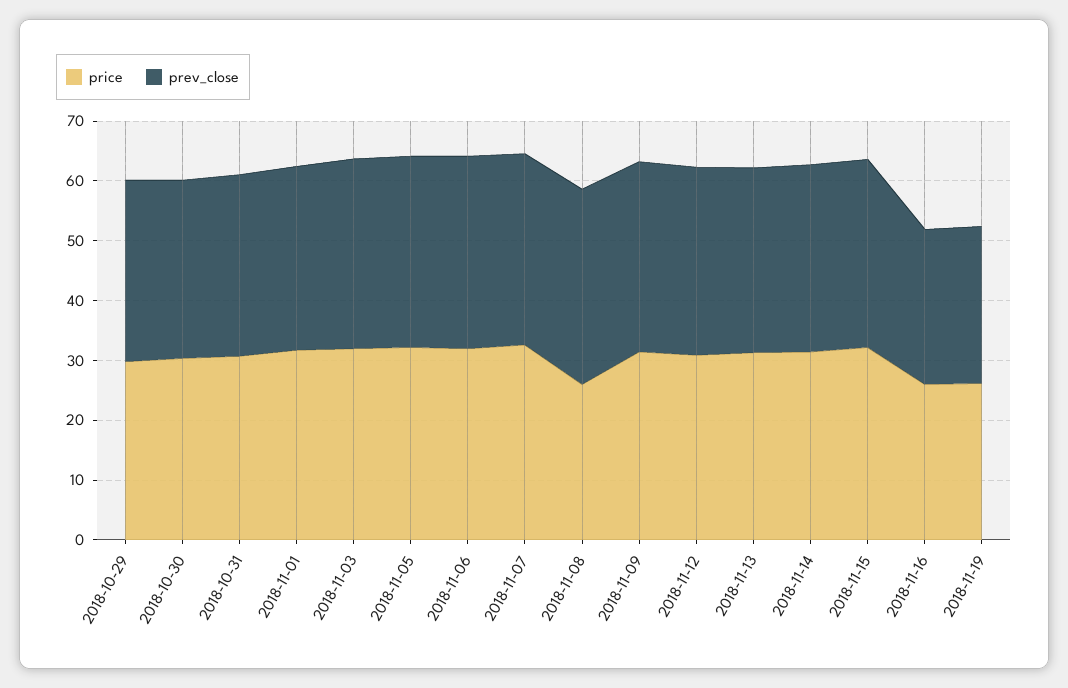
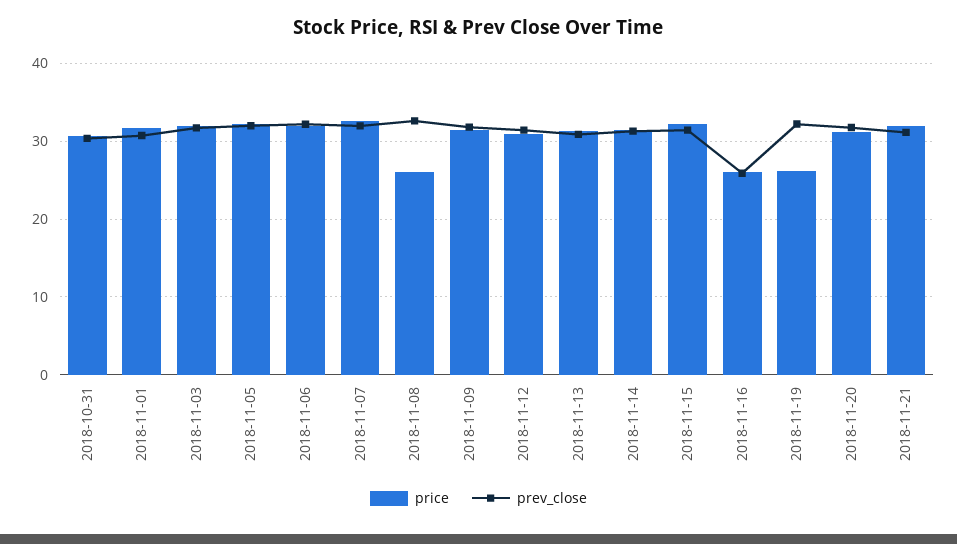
price, 2018-10-29: 30 -> none
prev_close, 2018-10-29: 30 -> none
price, 2018-10-30: 30 -> none
prev_close, 2018-10-30: 30 -> none
prev_close, 2018-11-19: 26 -> 32
price, 2018-11-20: none -> 31
prev_close, 2018-11-20: none -> 32
price, 2018-11-21: none -> 32
prev_close, 2018-11-21: none -> 31

